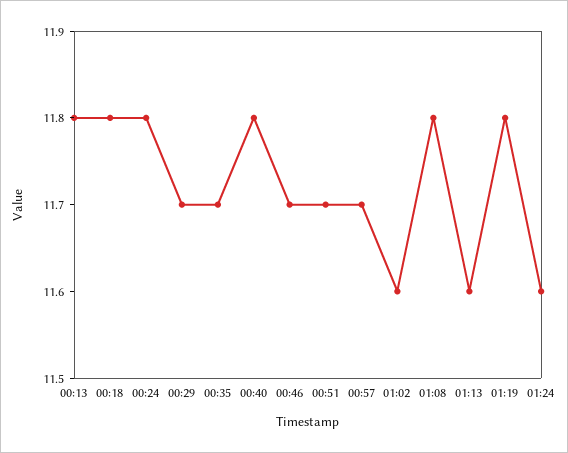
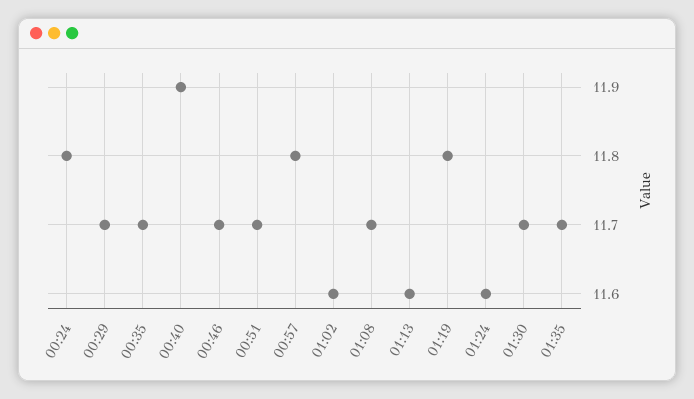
00:13: 11.8 -> none
00:18: 11.8 -> none
00:40: 11.8 -> 11.9
00:57: 11.7 -> 11.8
01:08: 11.8 -> 11.7
01:30: none -> 11.7
01:35: none -> 11.7

